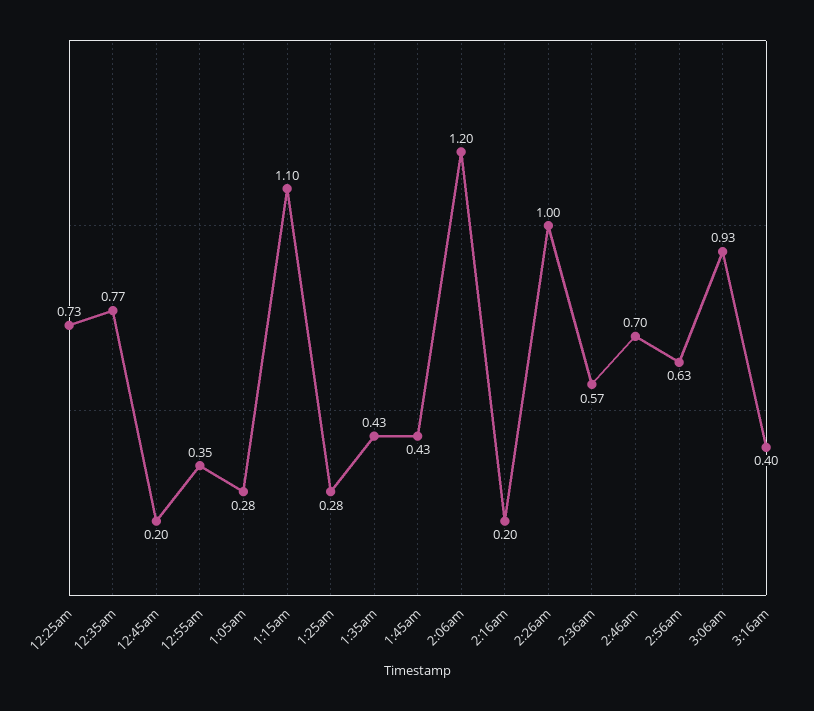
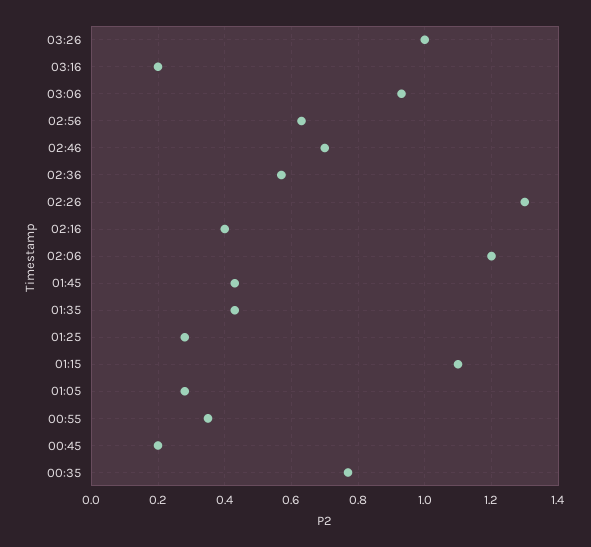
12:25am: 0.73 -> none
2:16am: 0.2 -> 0.4
2:26am: 1 -> 1.3
3:16am: 0.4 -> 0.2
03:26: none -> 1

